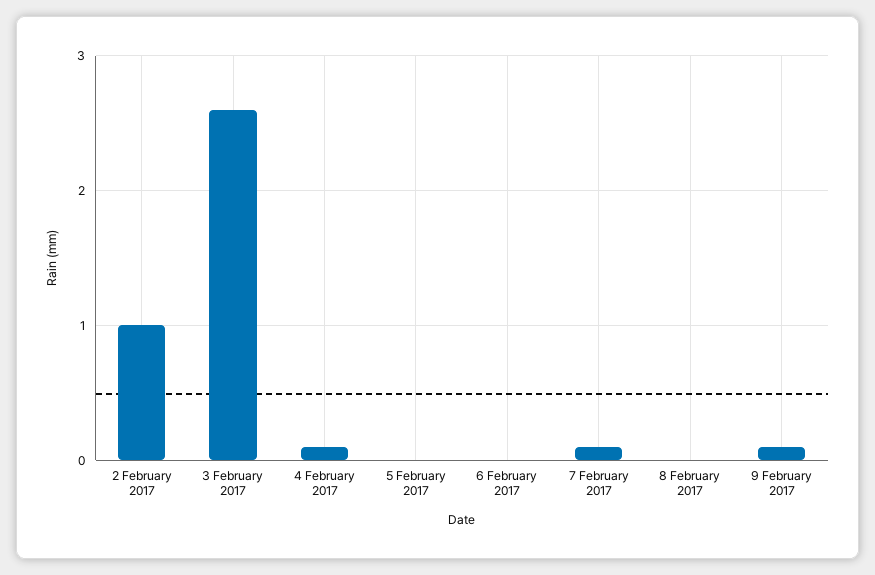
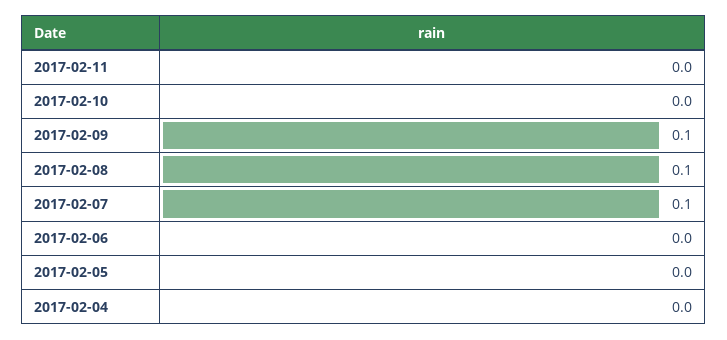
2 February 2017: 1 -> none
3 February 2017: 2.6 -> none
4 February 2017: 0.1 -> 0
8 February 2017: 0 -> 0.1
2017-02-11: none -> 0
2017-02-10: none -> 0

